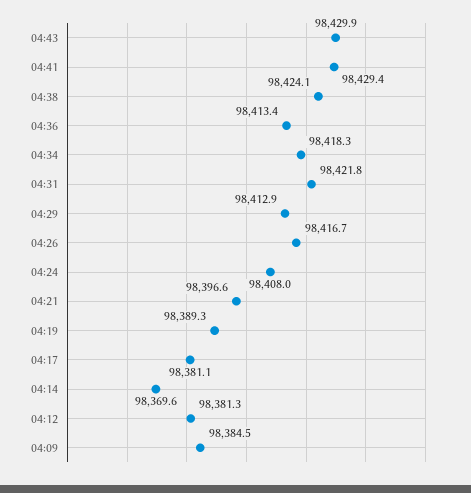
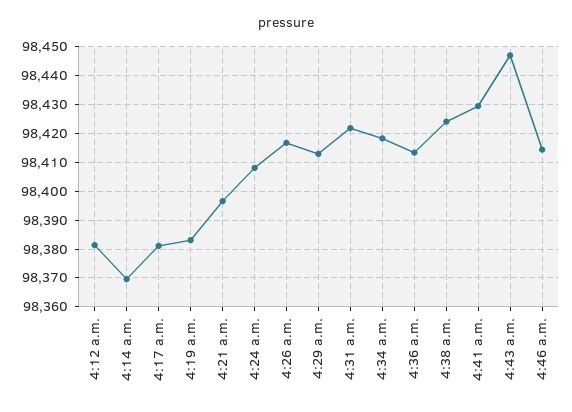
04:43: 98429.9 -> 98447.5
04:19: 98389.3 -> 98382.5
04:09: 98384.5 -> none
4:46 a.m.: none -> 98415

